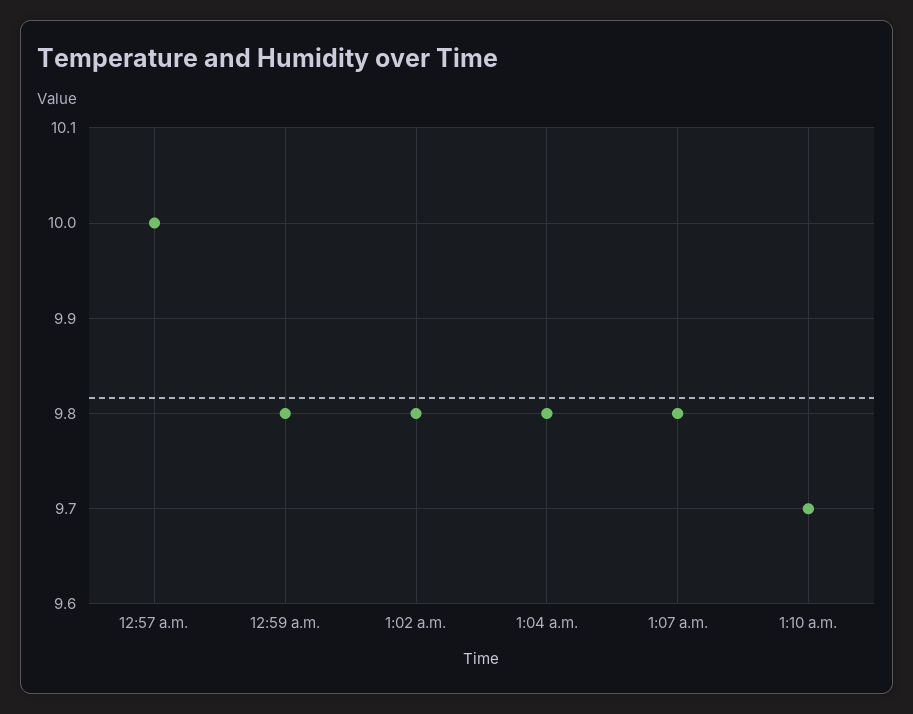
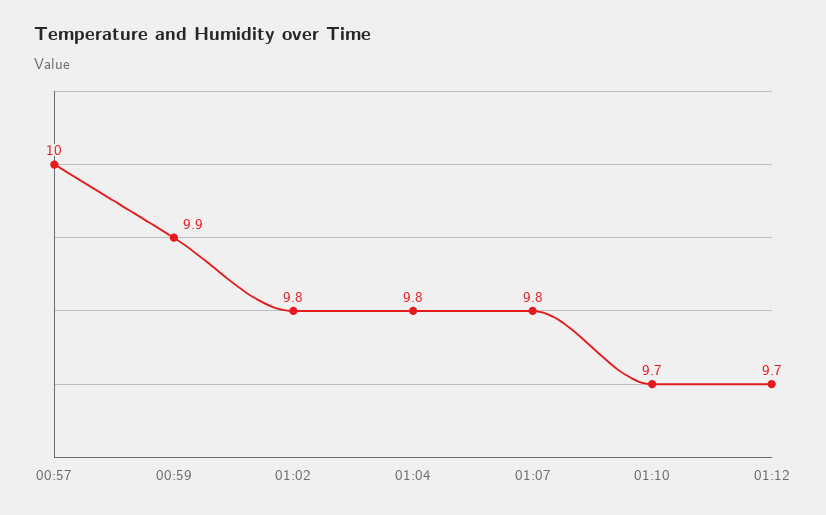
12:59 a.m.: 9.8 -> 9.9
01:12: none -> 9.7

